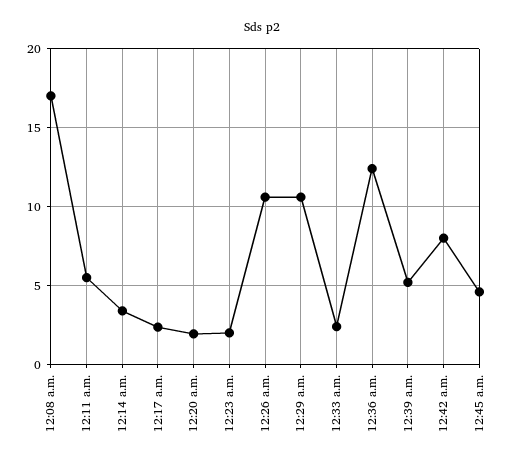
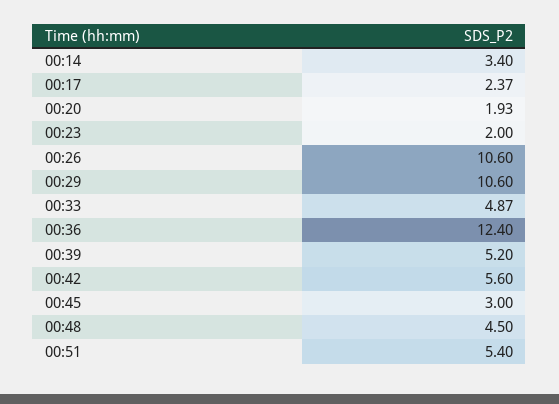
12:08 a.m.: 17 -> none
12:11 a.m.: 5.5 -> none
12:33 a.m.: 2.5 -> 4.87
12:42 a.m.: 8 -> 5.6
12:45 a.m.: 4.5 -> 3
00:48: none -> 4.5
00:51: none -> 5.4

